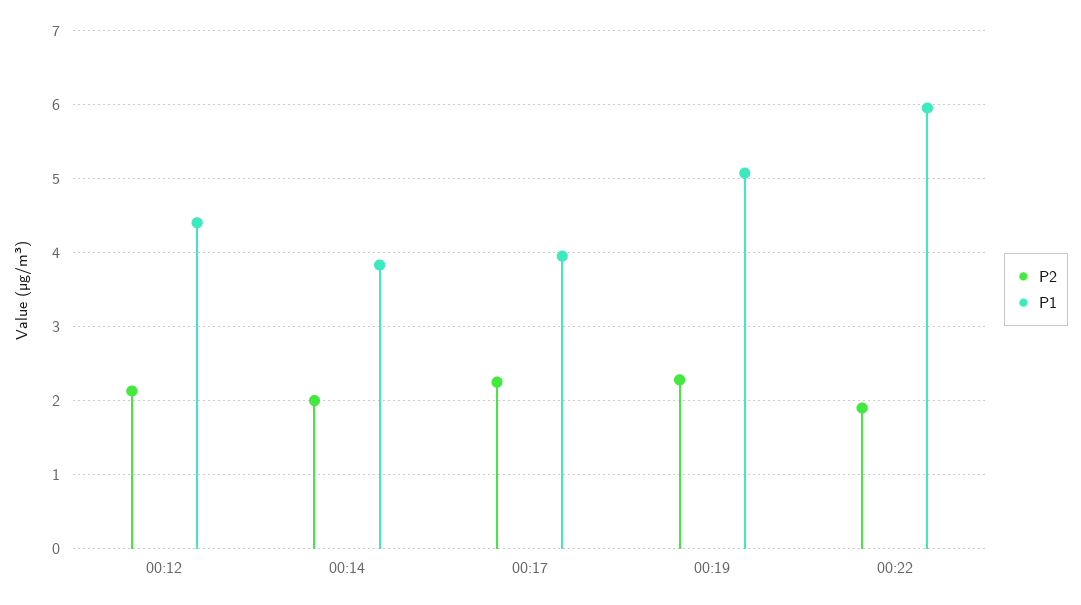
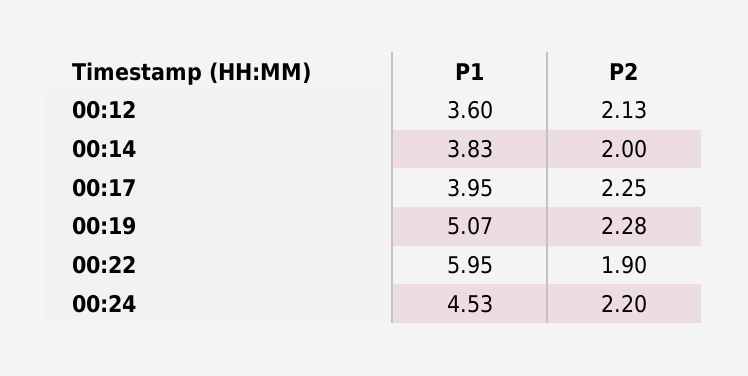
P1, 00:12: 4.4 -> 3.6
P1, 00:24: none -> 4.53
P2, 00:24: none -> 2.2

